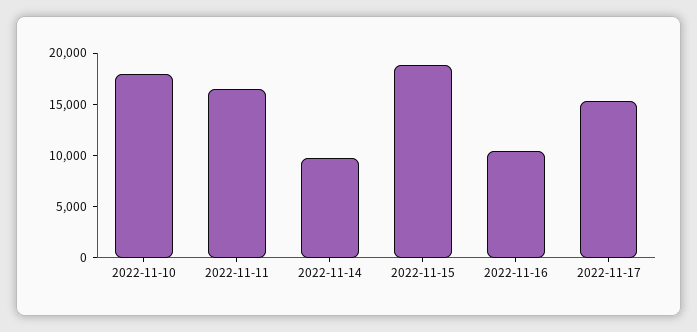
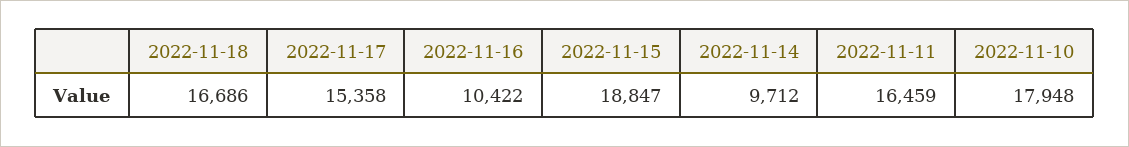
2022-11-18: none -> 16686

